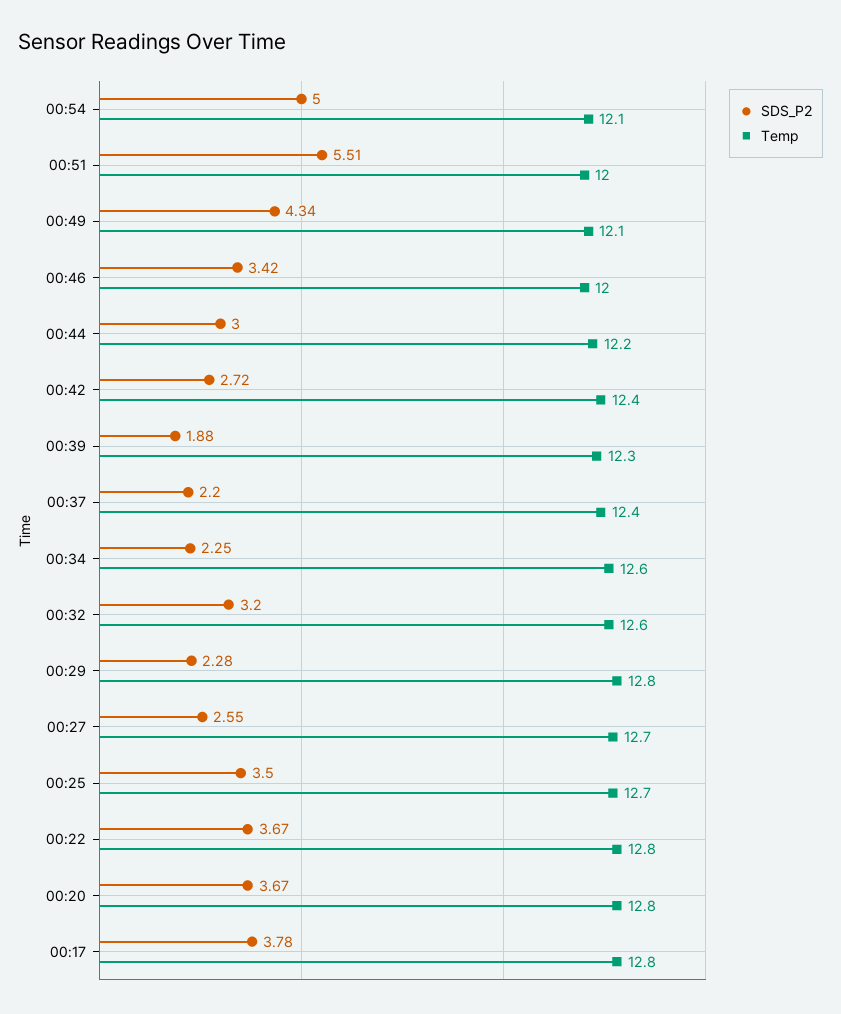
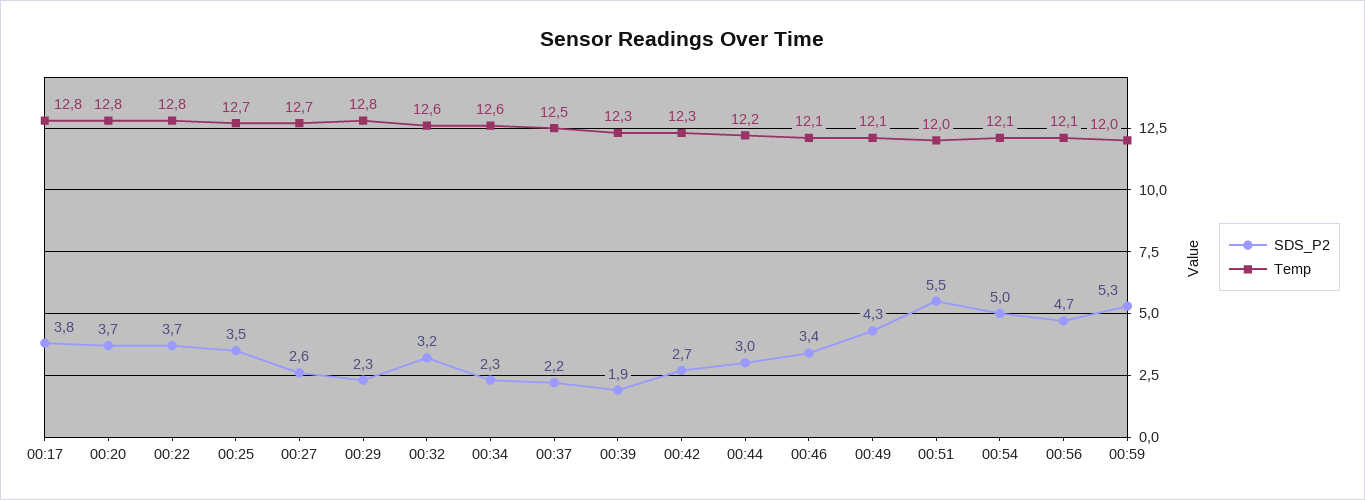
Temp, 00:46: 12 -> 12.1
Temp, 00:42: 12.4 -> 12.3
Temp, 00:37: 12.4 -> 12.5
SDS_P2, 00:56: none -> 4.7
Temp, 00:56: none -> 12.1
SDS_P2, 00:59: none -> 5.3
Temp, 00:59: none -> 12

